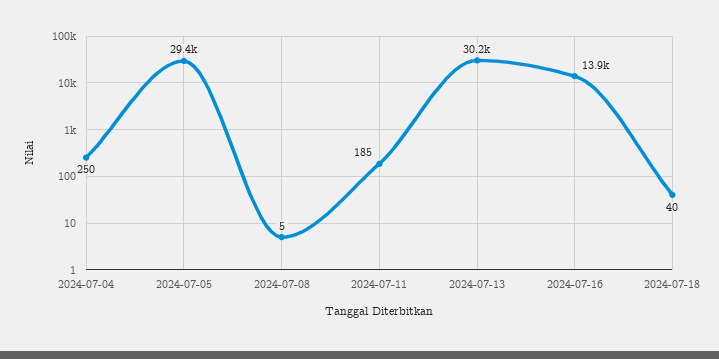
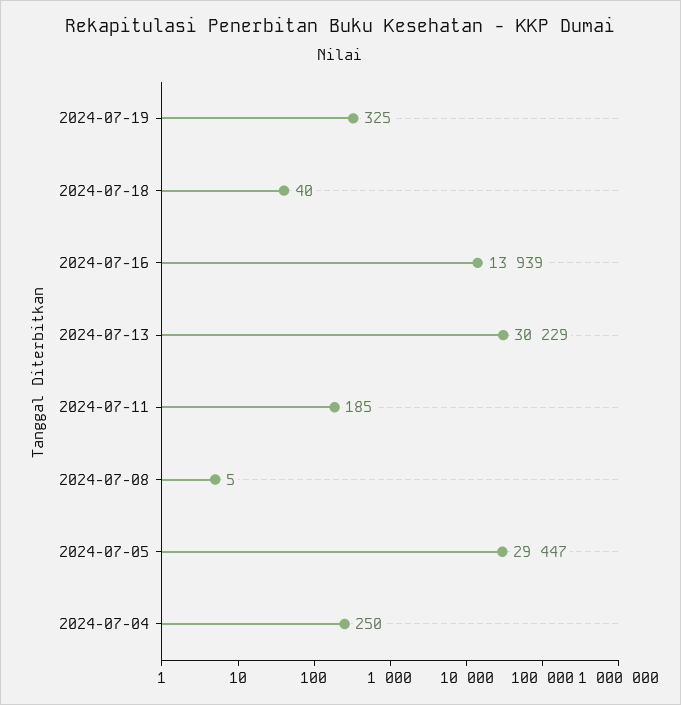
2024-07-19: none -> 325

